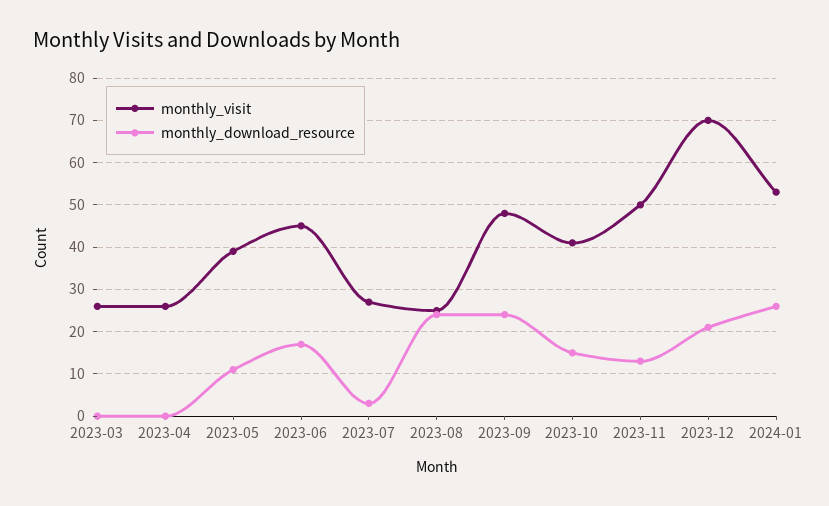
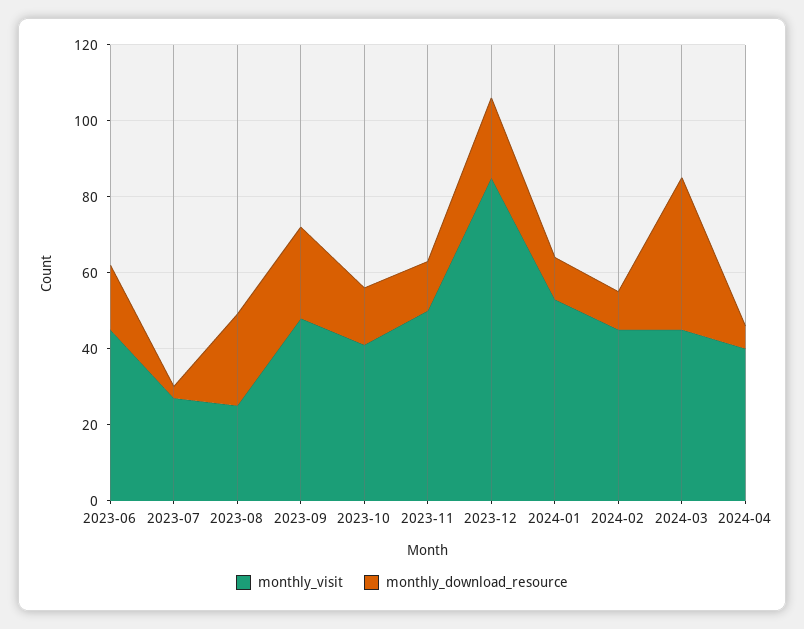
monthly_visit, 2023-03: 25 -> none
monthly_download_resource, 2023-03: 0 -> none
monthly_visit, 2023-04: 25 -> none
monthly_download_resource, 2023-04: 0 -> none
monthly_visit, 2023-05: 40 -> none
monthly_download_resource, 2023-05: 10 -> none
monthly_visit, 2023-12: 70 -> 85
monthly_download_resource, 2024-01: 25 -> 10
monthly_visit, 2024-02: none -> 45
monthly_download_resource, 2024-02: none -> 10
monthly_visit, 2024-03: none -> 45
monthly_download_resource, 2024-03: none -> 40
monthly_visit, 2024-04: none -> 40
monthly_download_resource, 2024-04: none -> 5

